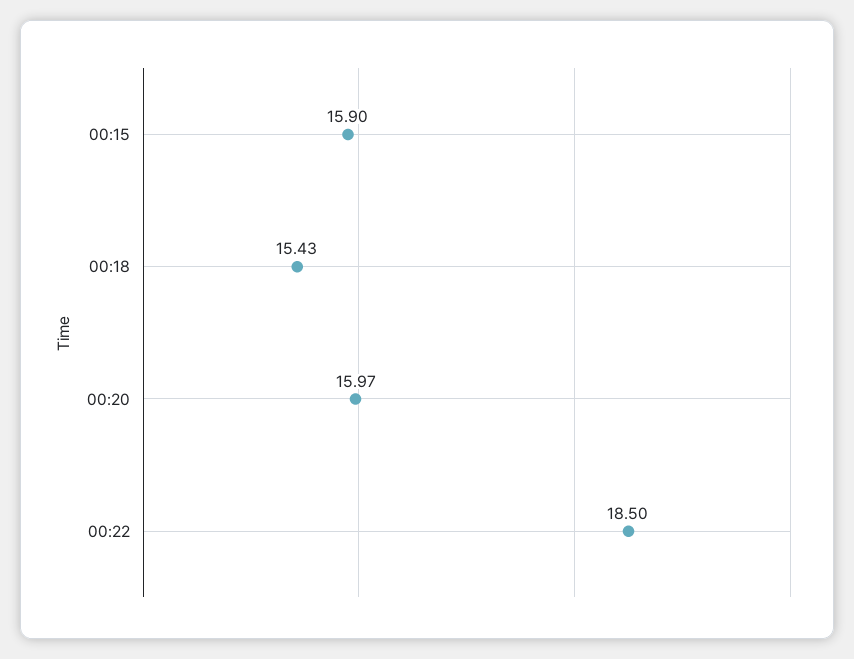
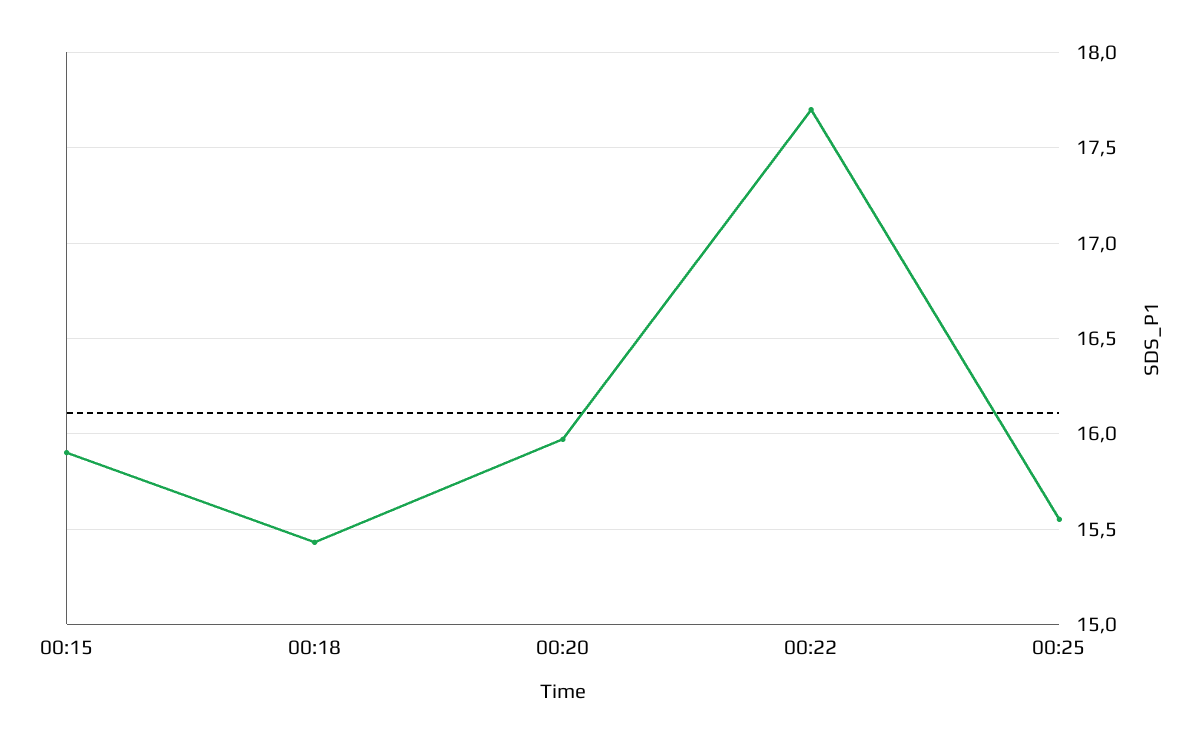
00:22: 18.5 -> 17.7
00:25: none -> 15.55

